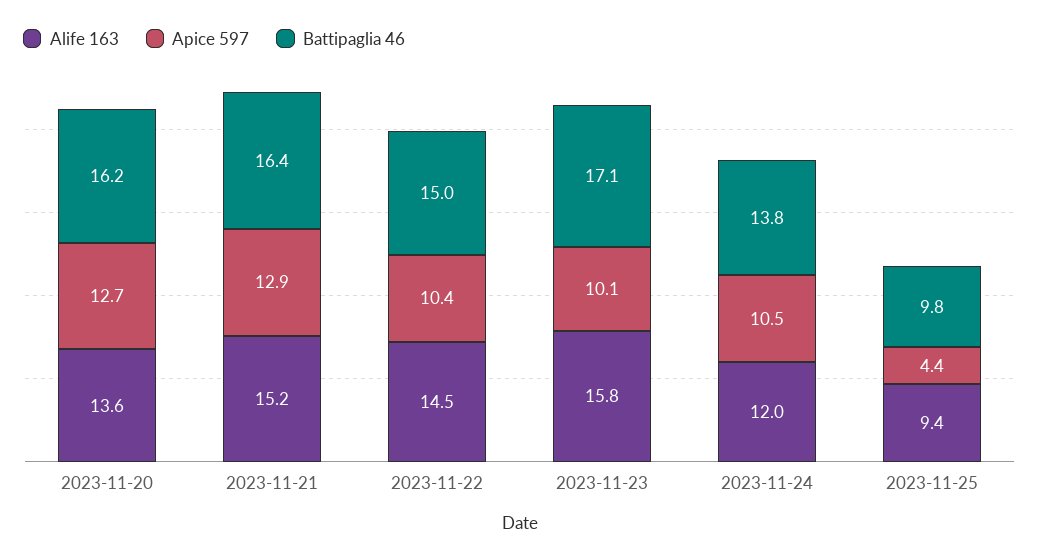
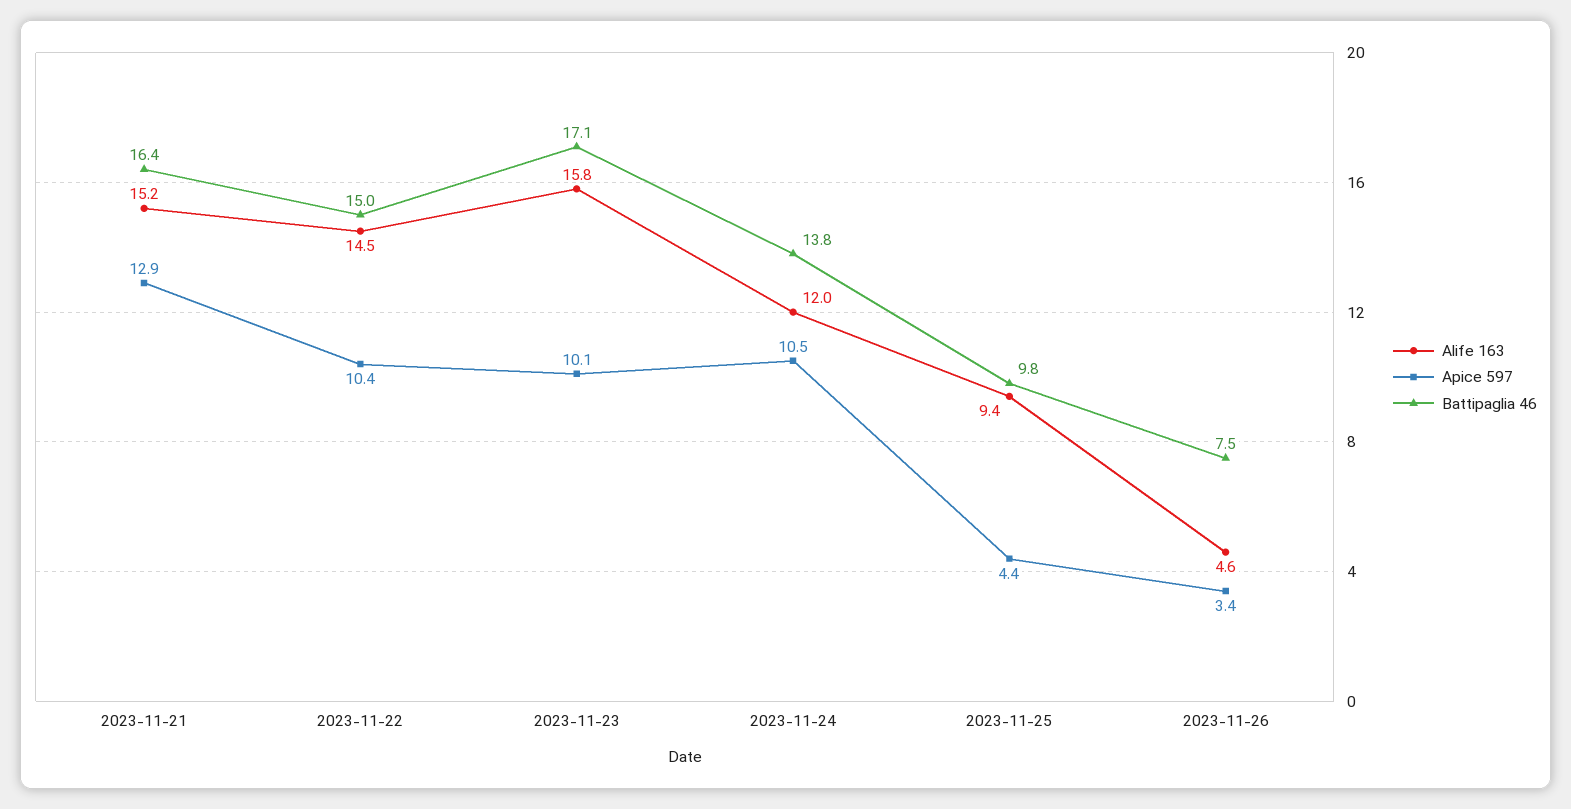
Alife 163, 2023-11-20: 13.6 -> none
Apice 597, 2023-11-20: 12.7 -> none
Battipaglia 46, 2023-11-20: 16.2 -> none
Alife 163, 2023-11-26: none -> 4.6
Apice 597, 2023-11-26: none -> 3.4
Battipaglia 46, 2023-11-26: none -> 7.5

